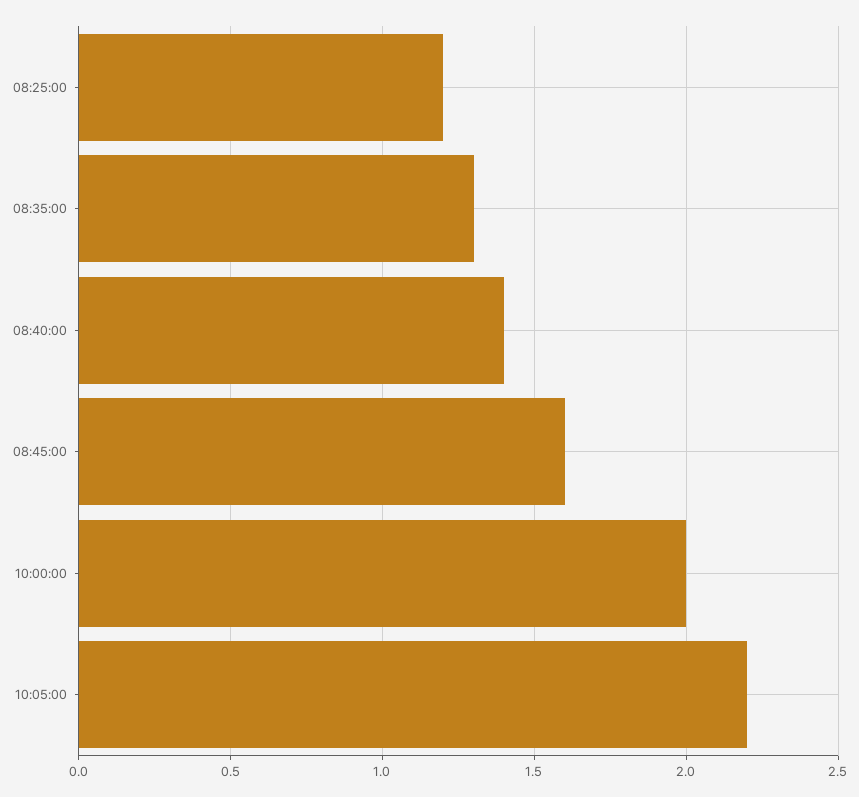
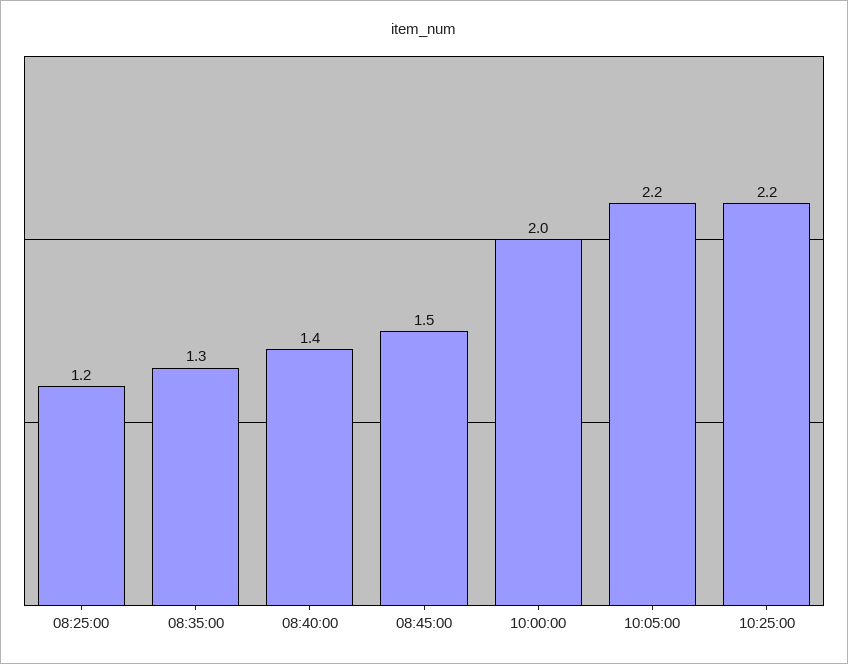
08:45:00: 1.6 -> 1.5
10:25:00: none -> 2.2

